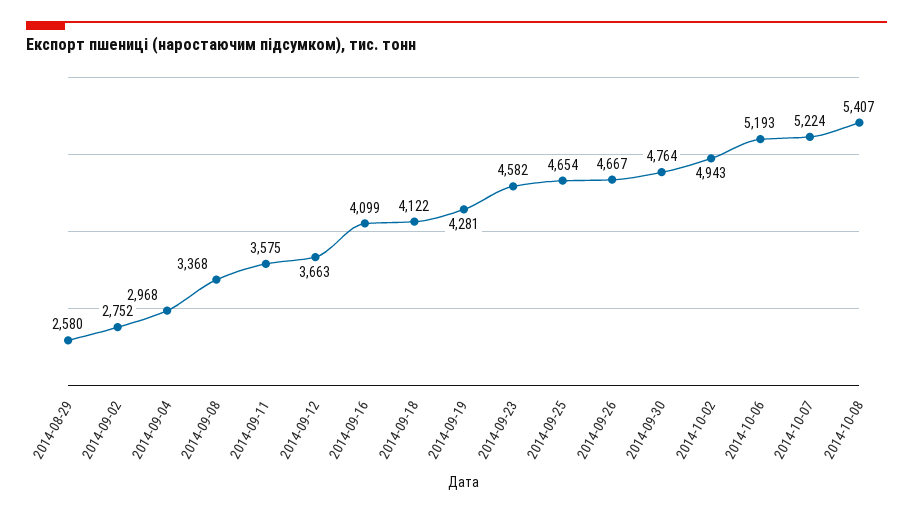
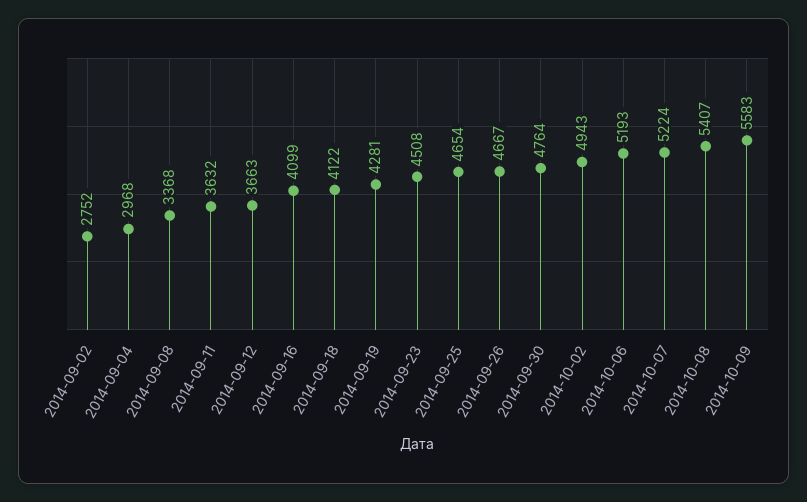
2014-08-29: 2580 -> none
2014-09-11: 3575 -> 3632
2014-09-23: 4582 -> 4508
2014-10-09: none -> 5583

